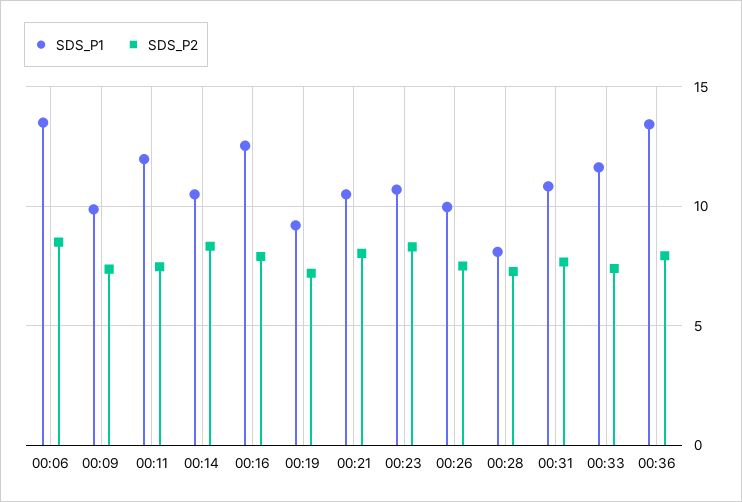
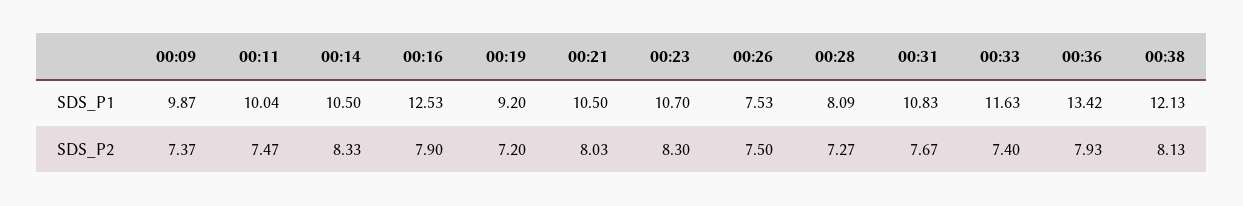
SDS_P1, 00:06: 13.5 -> none
SDS_P2, 00:06: 8.5 -> none
SDS_P1, 00:11: 12 -> 10.04
SDS_P1, 00:26: 10 -> 7.53
SDS_P1, 00:38: none -> 12.13
SDS_P2, 00:38: none -> 8.13

